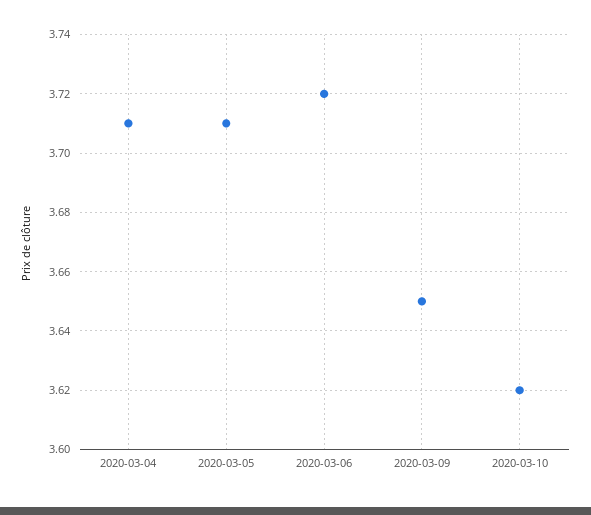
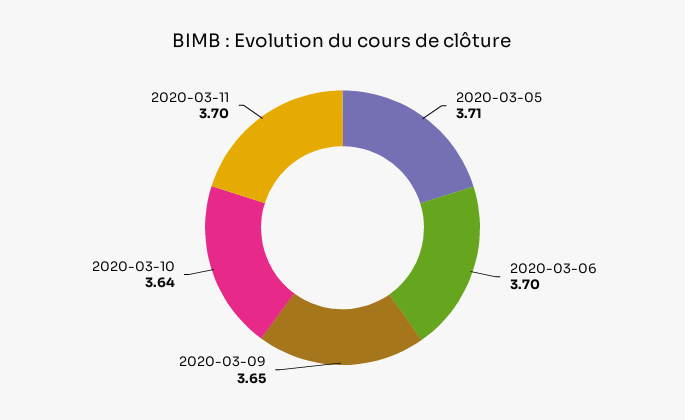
2020-03-04: 3.71 -> none
2020-03-06: 3.72 -> 3.7
2020-03-10: 3.62 -> 3.64
2020-03-11: none -> 3.7

